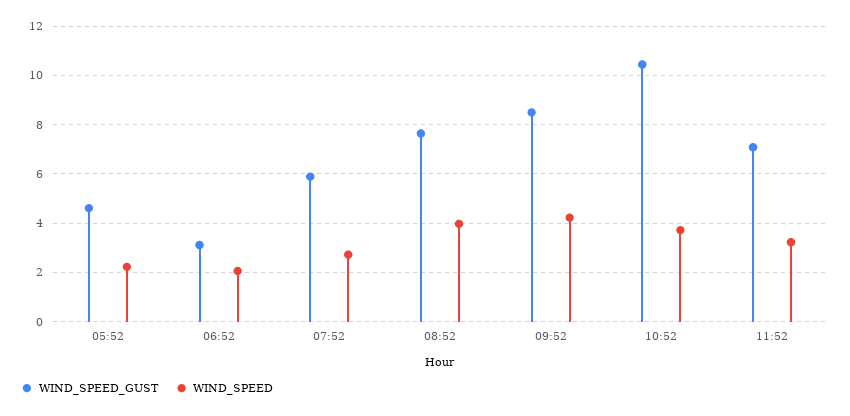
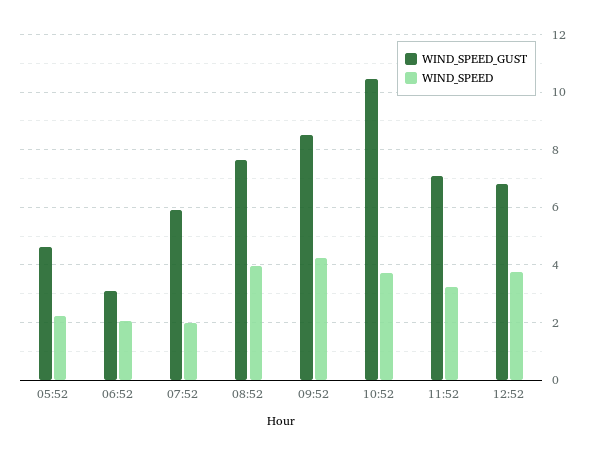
WIND_SPEED, 07:52: 2.75 -> 2
WIND_SPEED_GUST, 12:52: none -> 6.75
WIND_SPEED, 12:52: none -> 3.75

